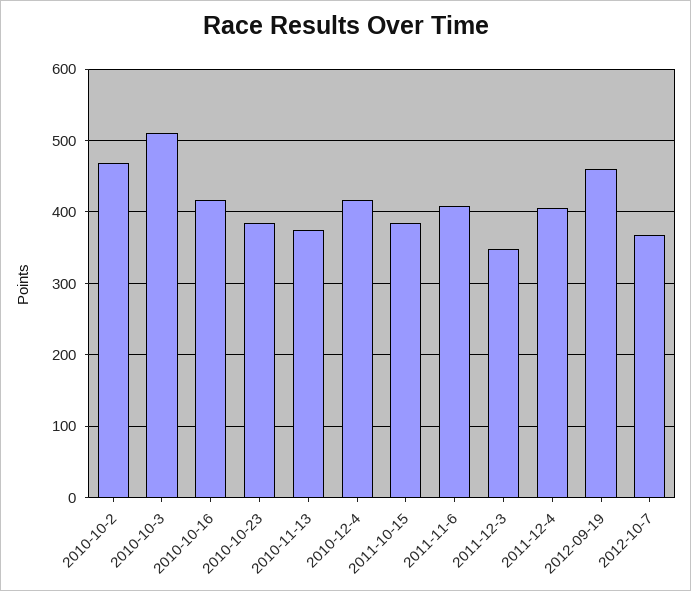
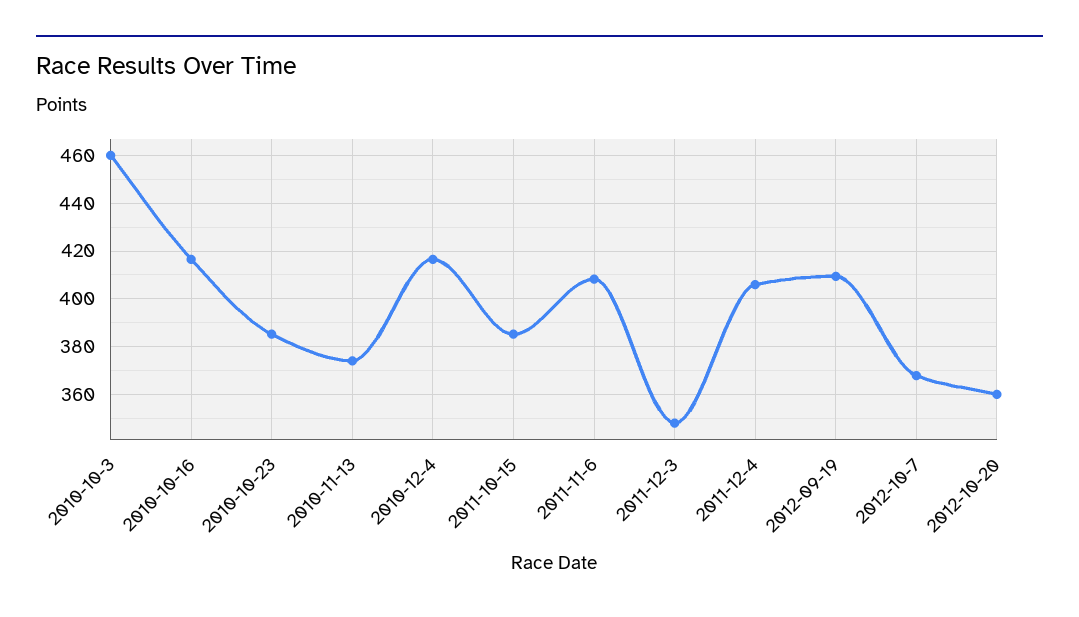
2010-10-2: 470 -> none
2010-10-3: 510 -> 460
2012-09-19: 460 -> 410
2012-10-20: none -> 360

